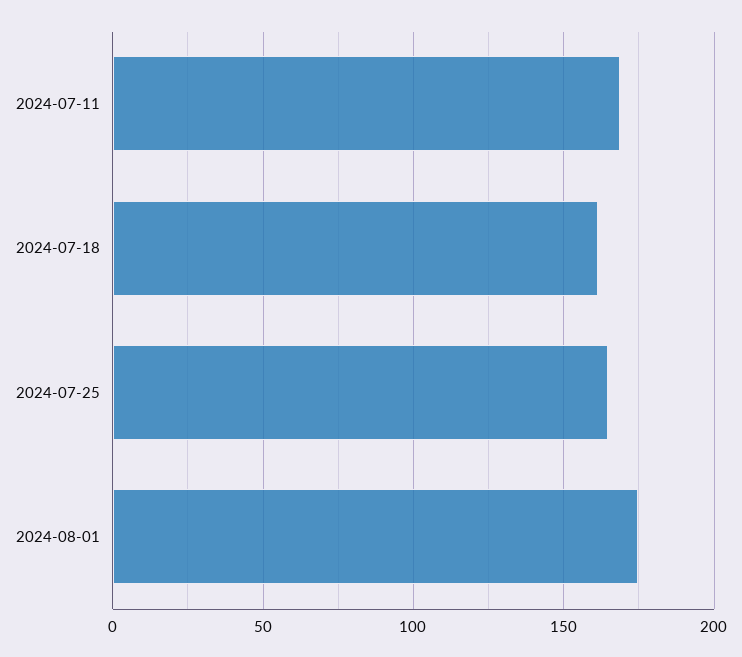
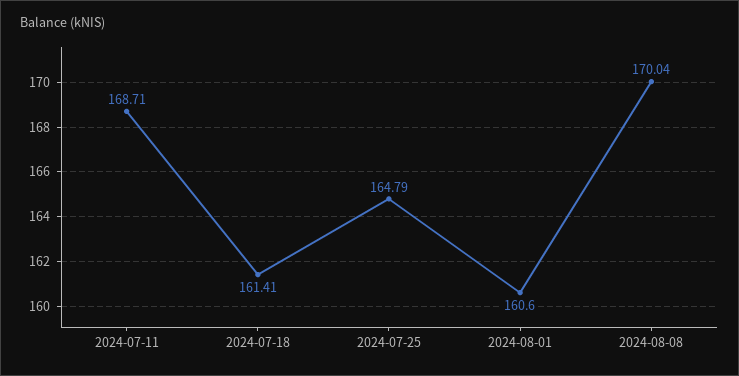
2024-08-01: 175 -> 160.6
2024-08-08: none -> 170.04

